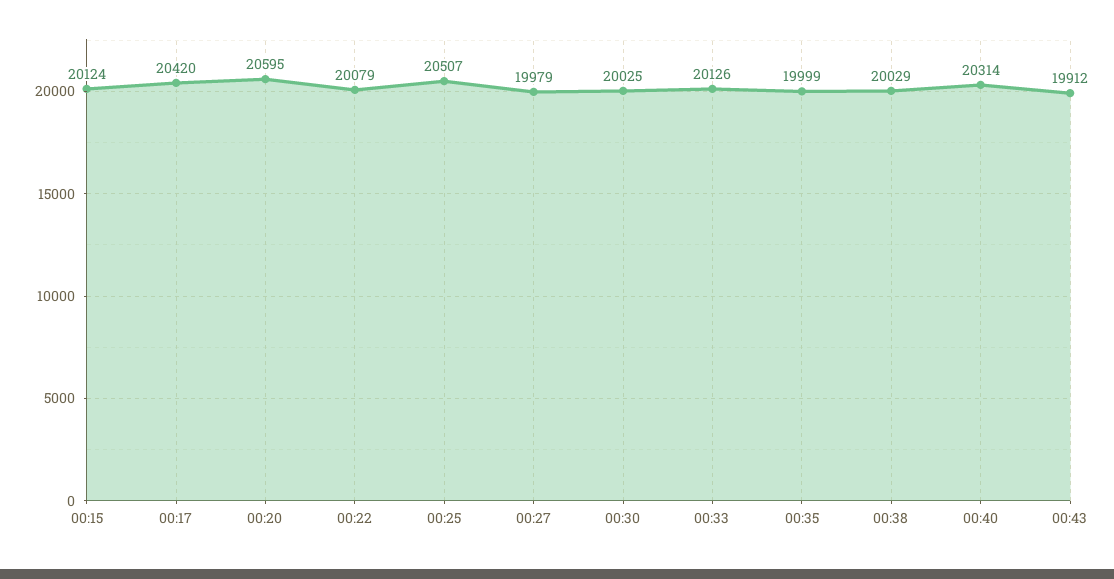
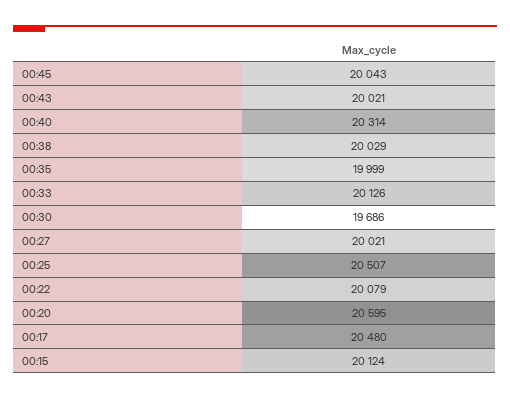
00:17: 20420 -> 20480
00:27: 19979 -> 20021
00:30: 20025 -> 19686
00:43: 19912 -> 20021
00:45: none -> 20043

